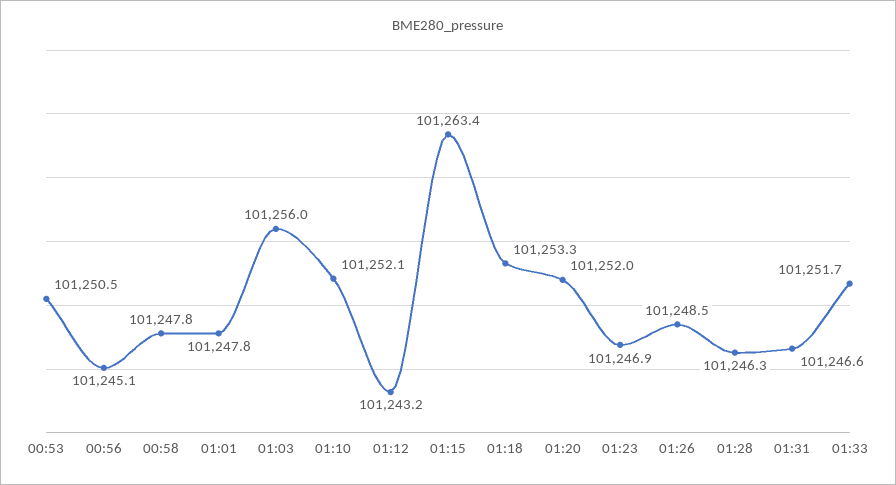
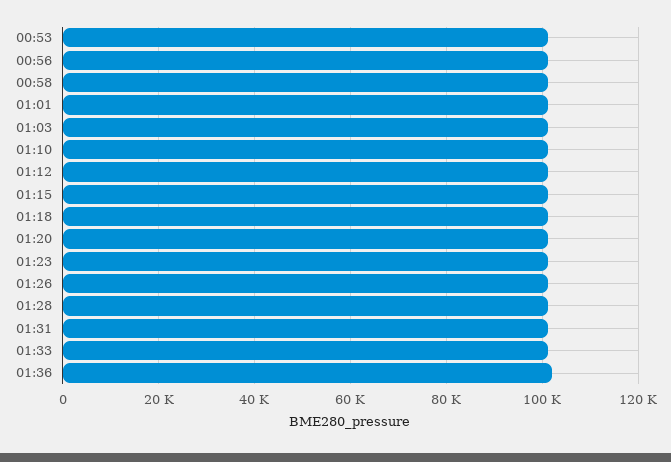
01:36: none -> 102000

